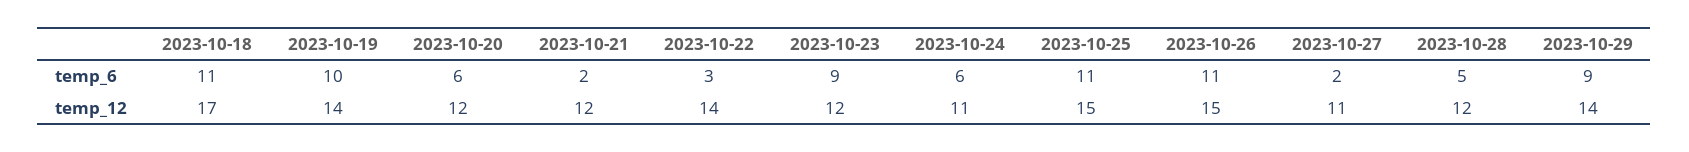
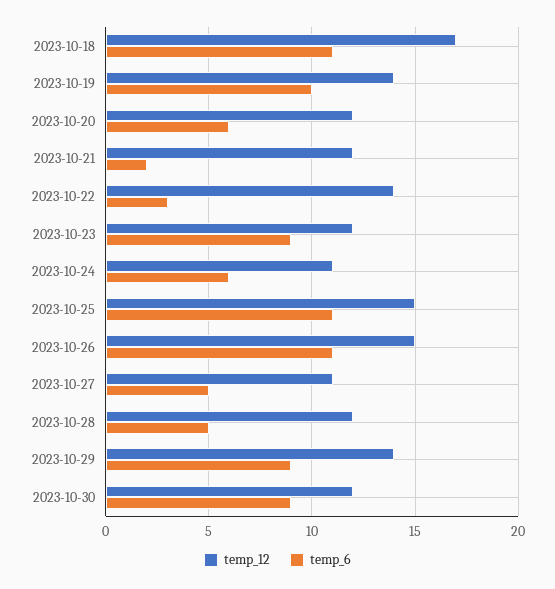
temp_6, 2023-10-27: 2 -> 5
temp_12, 2023-10-30: none -> 12
temp_6, 2023-10-30: none -> 9

